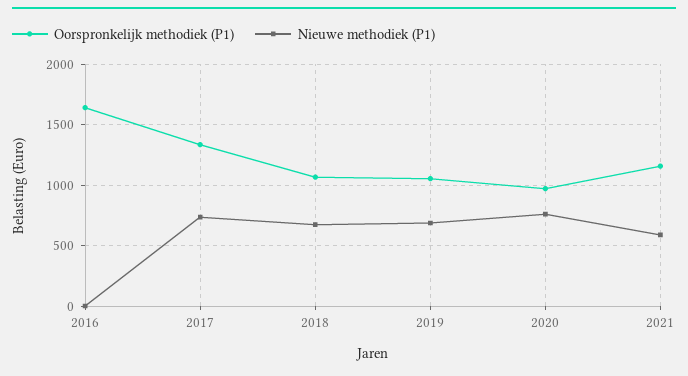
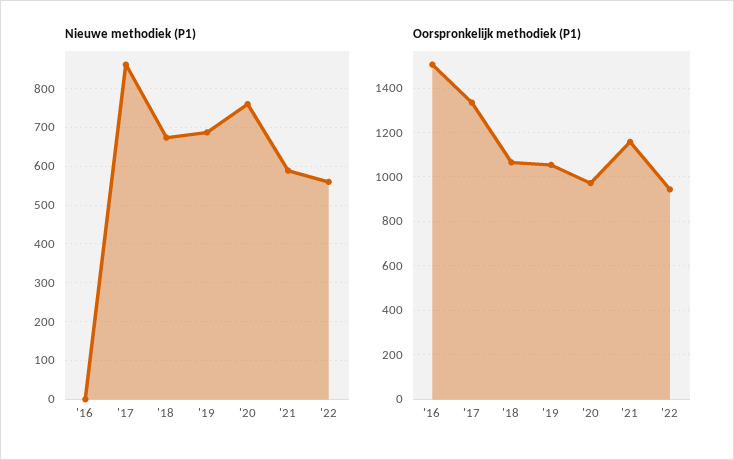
Oorspronkelijk methodiek (P1), 2016: 1650 -> 1500
Nieuwe methodiek (P1), 2017: 750 -> 860
Nieuwe methodiek (P1), '22: none -> 560
Oorspronkelijk methodiek (P1), '22: none -> 950

